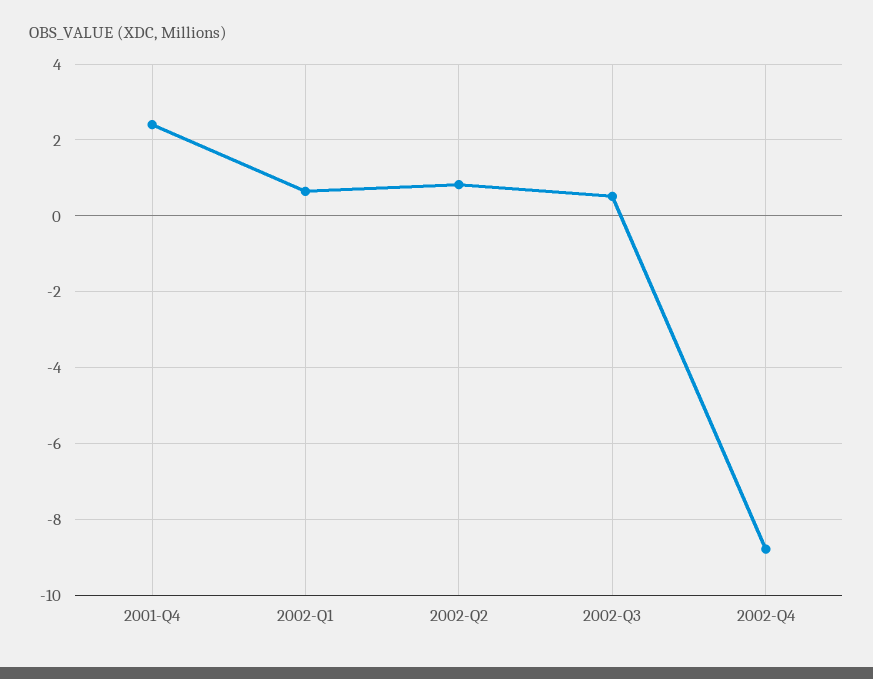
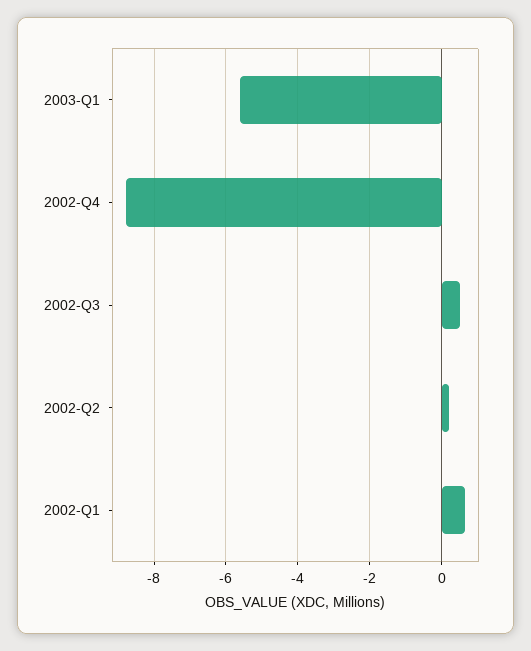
2001-Q4: 2.4 -> none
2002-Q2: 0.8 -> 0.2
2003-Q1: none -> -5.6

